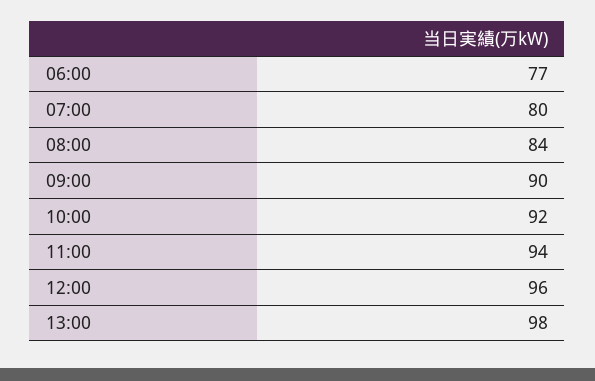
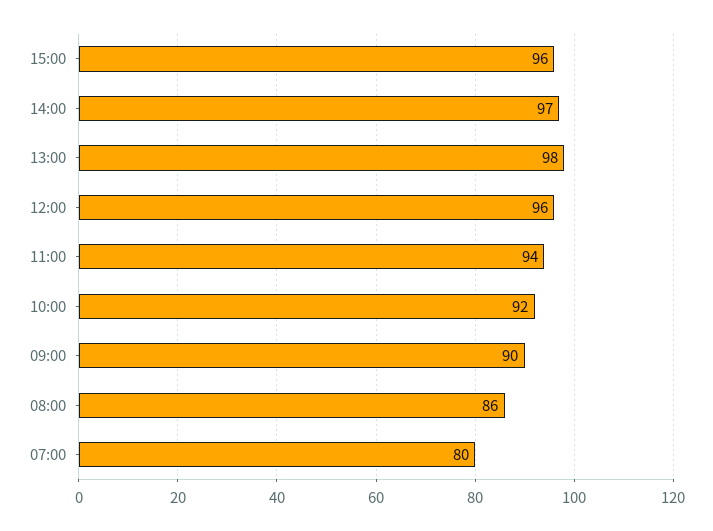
06:00: 77 -> none
08:00: 84 -> 86
15:00: none -> 96
14:00: none -> 97

